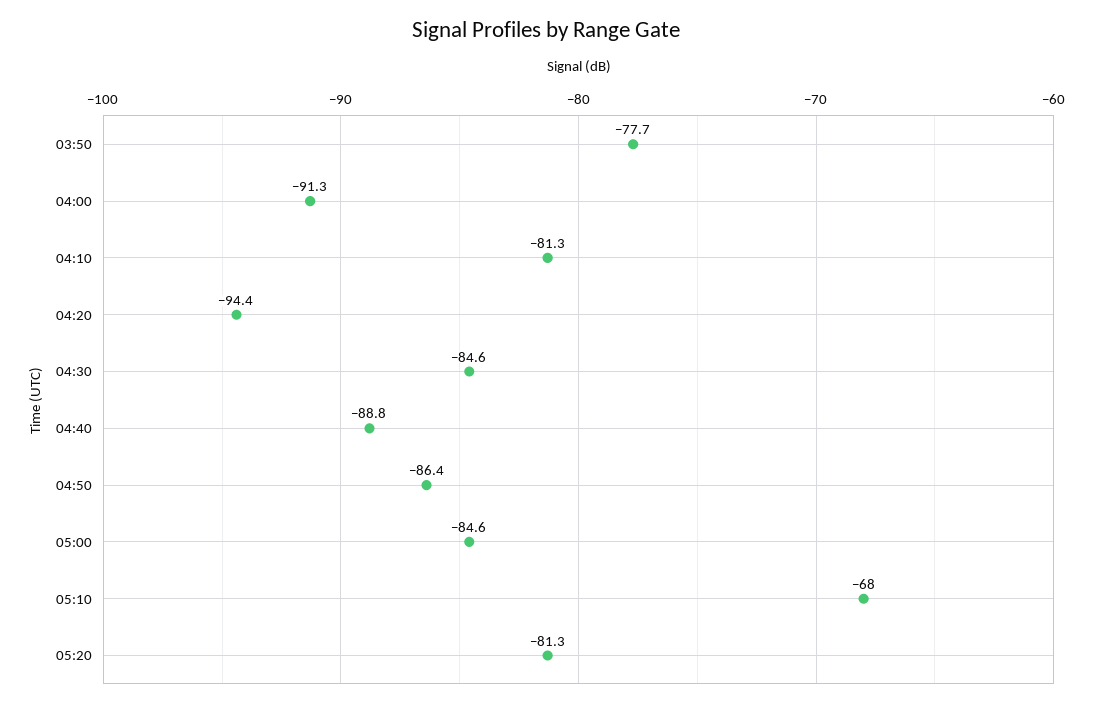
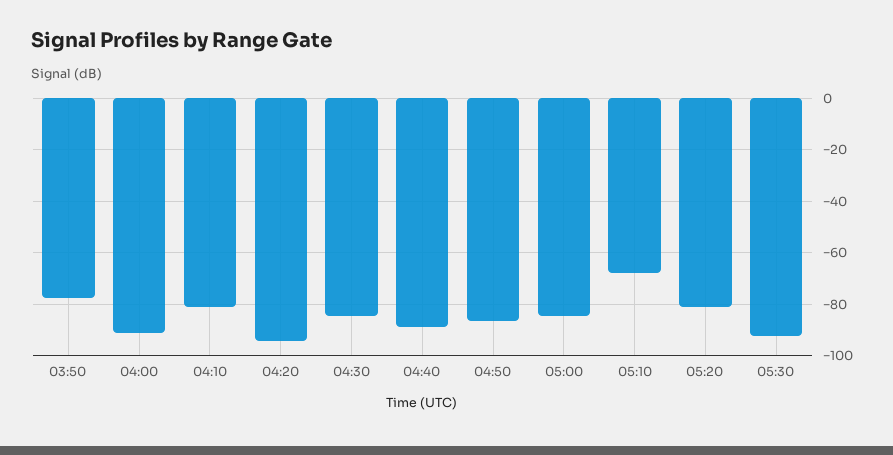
05:30: none -> -92.5

